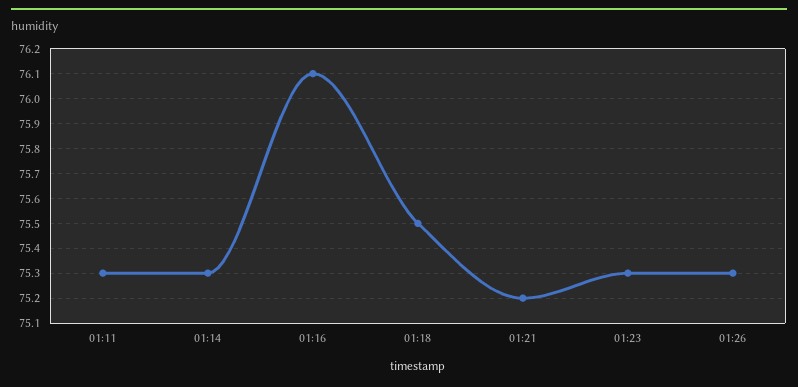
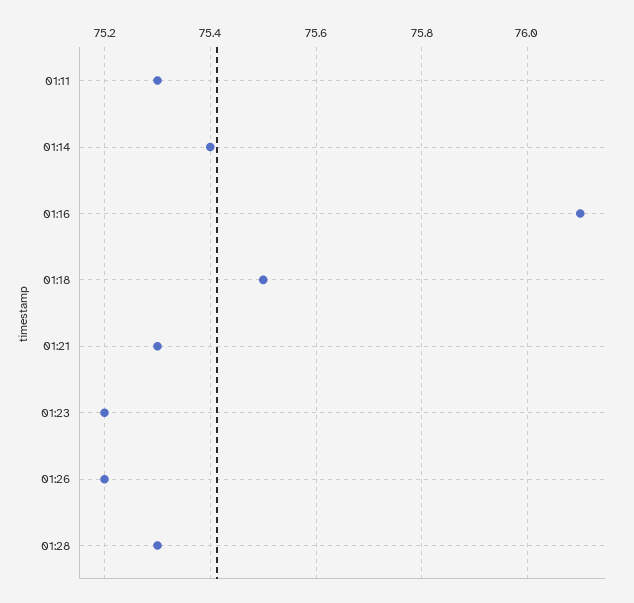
01:14: 75.3 -> 75.4
01:21: 75.2 -> 75.3
01:23: 75.3 -> 75.2
01:26: 75.3 -> 75.2
01:28: none -> 75.3

